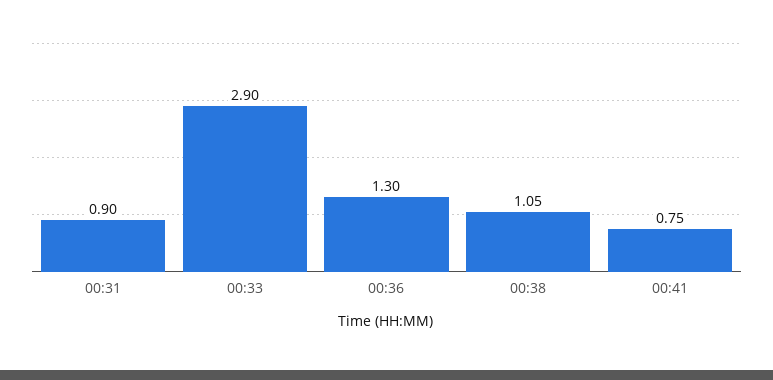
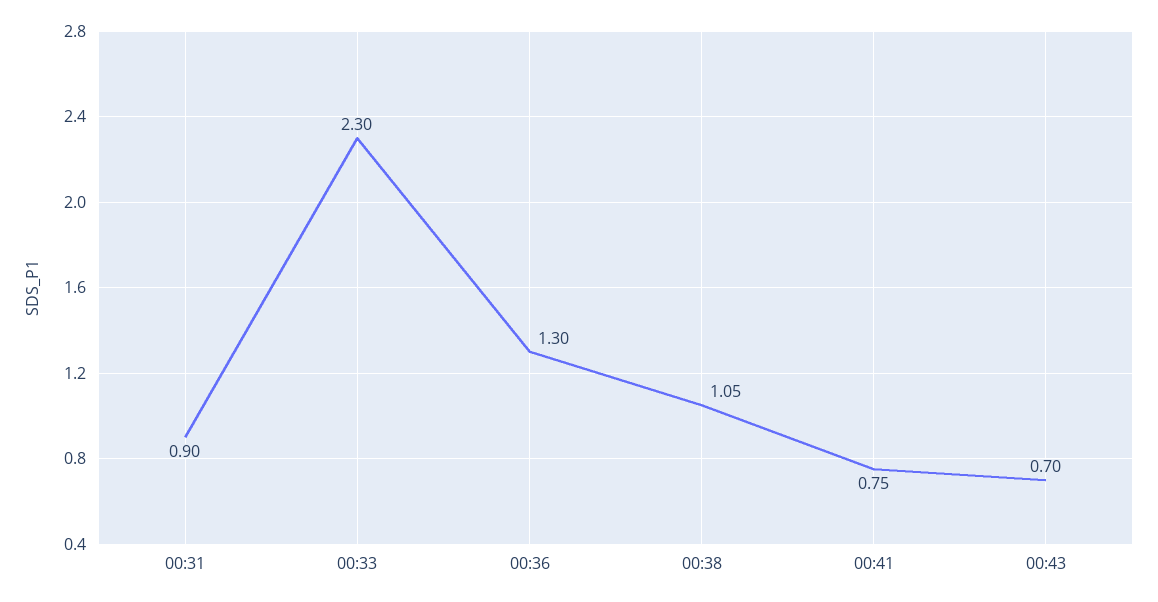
00:33: 2.9 -> 2.3
00:43: none -> 0.7

